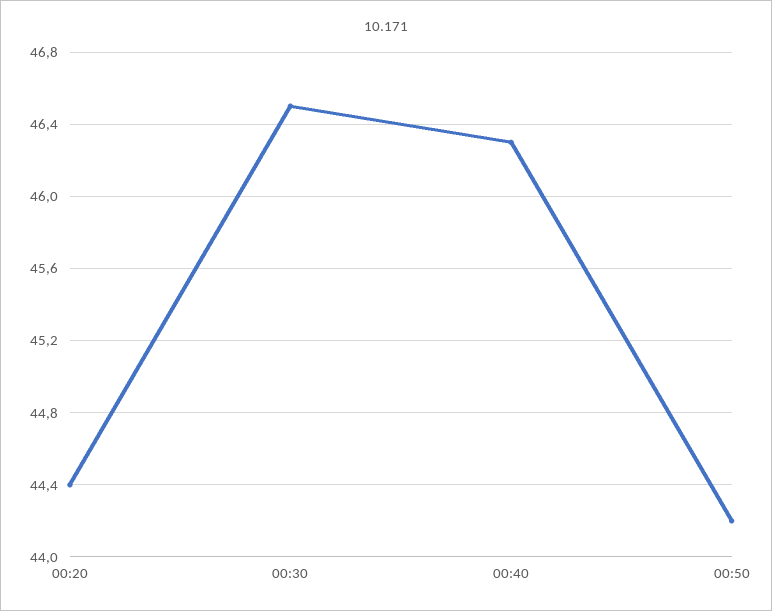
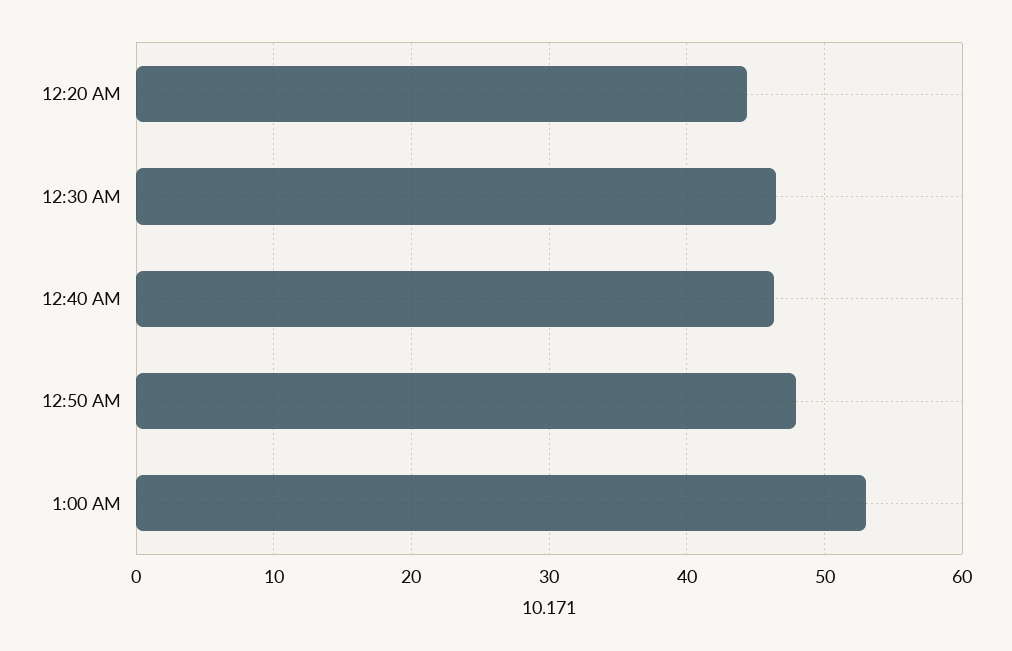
00:50: 44.2 -> 48
1:00 AM: none -> 53

